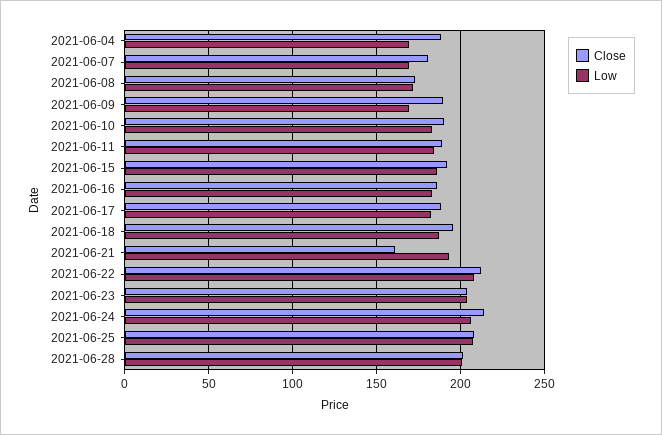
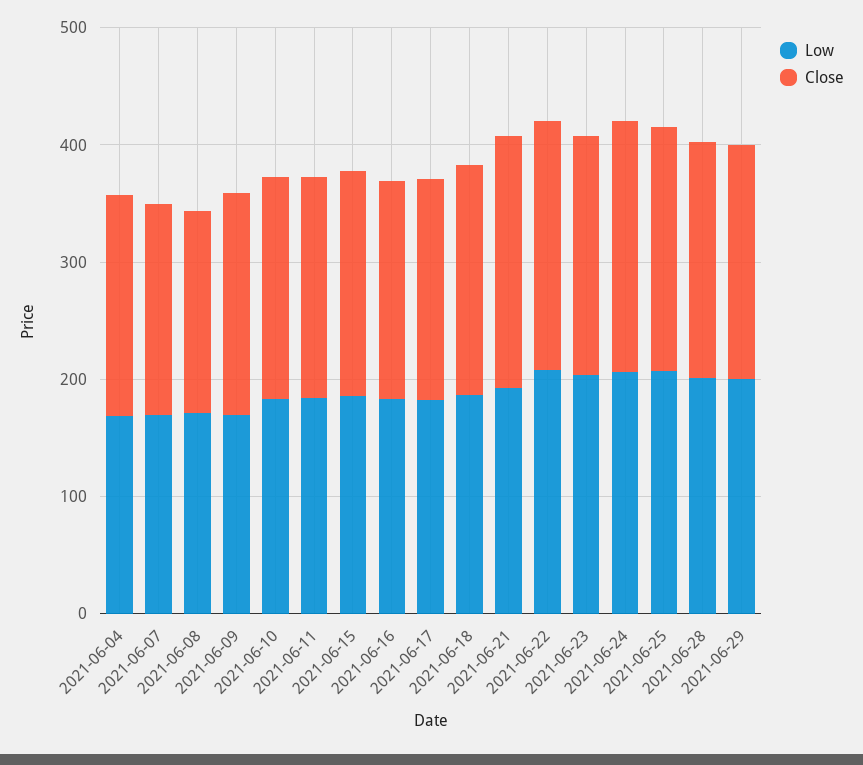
Close, 2021-06-21: 160 -> 220
Low, 2021-06-29: none -> 200
Close, 2021-06-29: none -> 200

